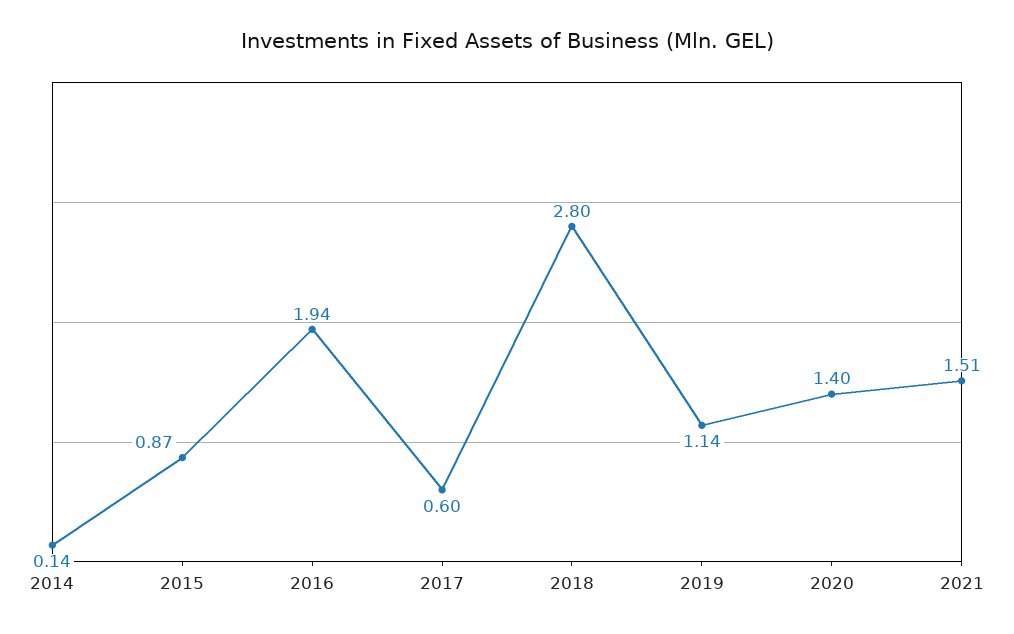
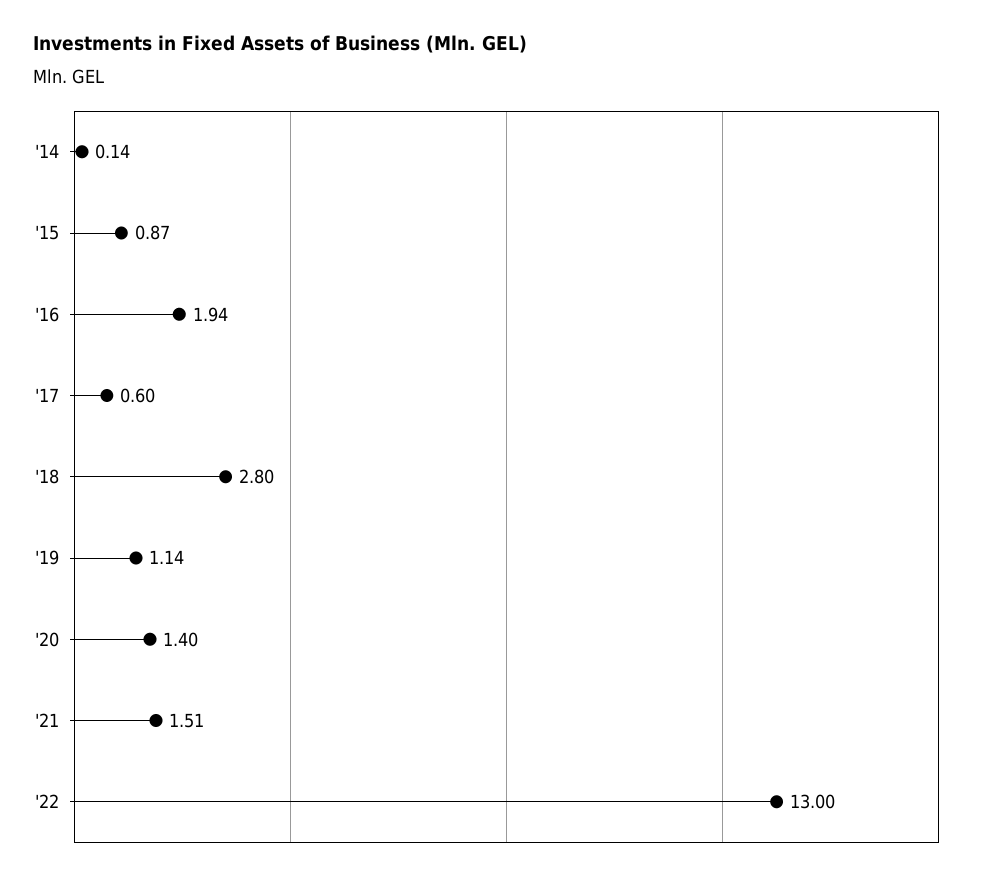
'22: none -> 13

